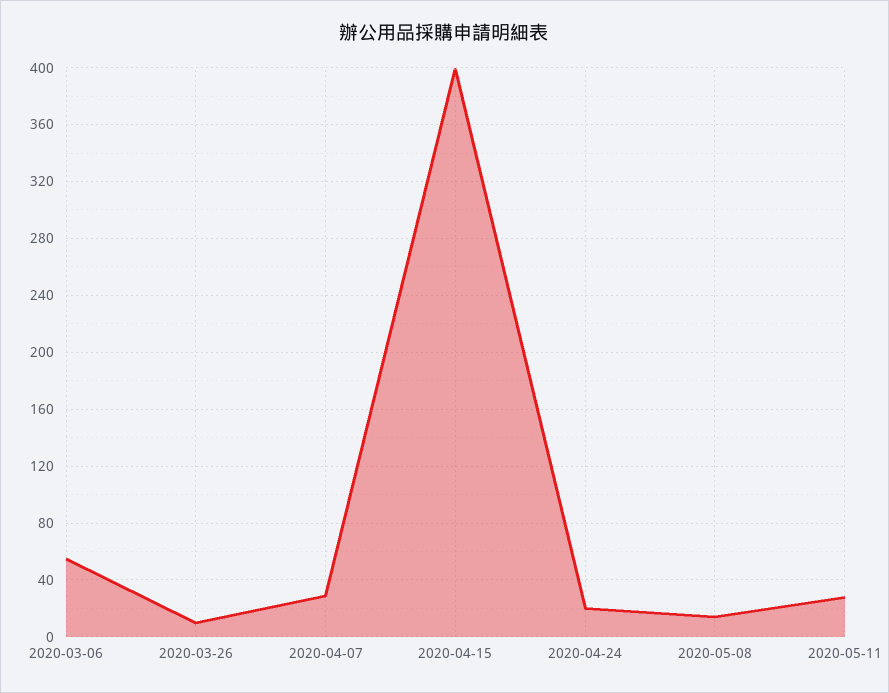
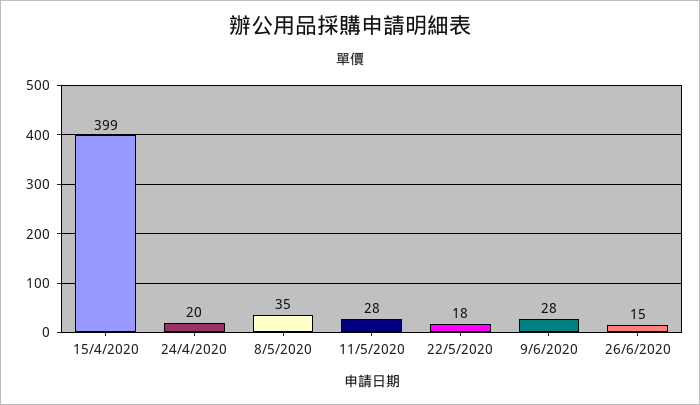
2020-03-06: 55 -> none
2020-03-26: 10 -> none
2020-04-07: 30 -> none
2020-05-08: 15 -> 35
22/5/2020: none -> 18
9/6/2020: none -> 28
26/6/2020: none -> 15

